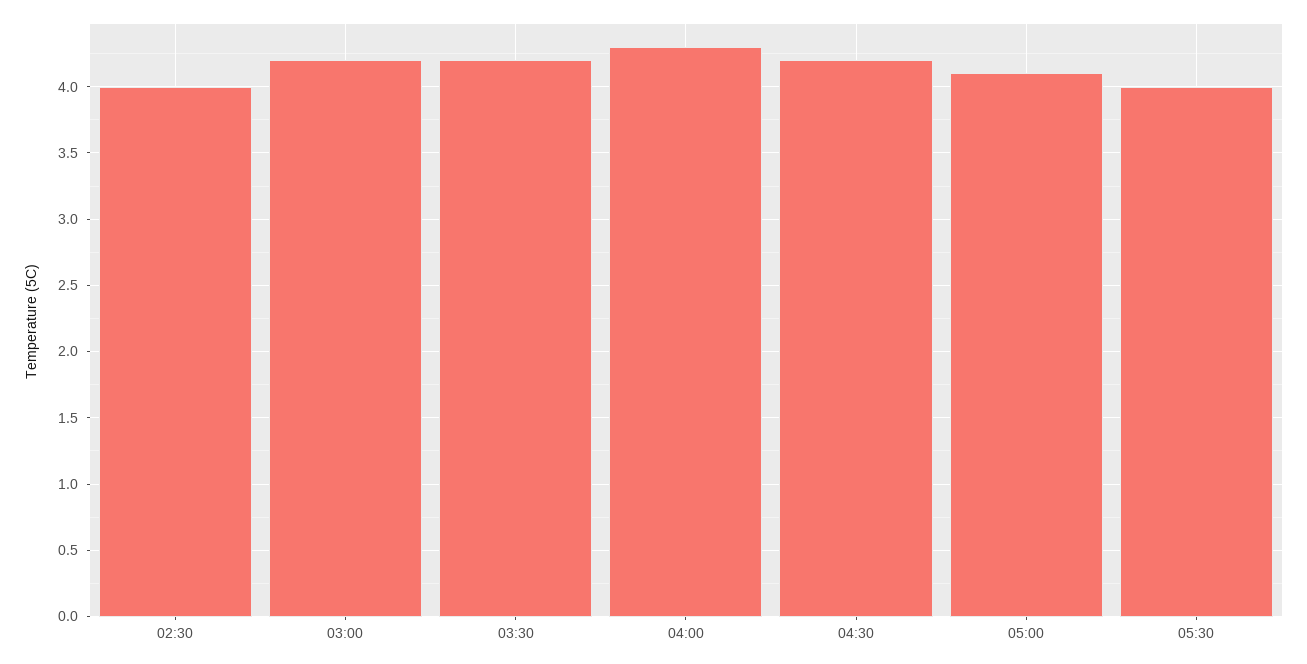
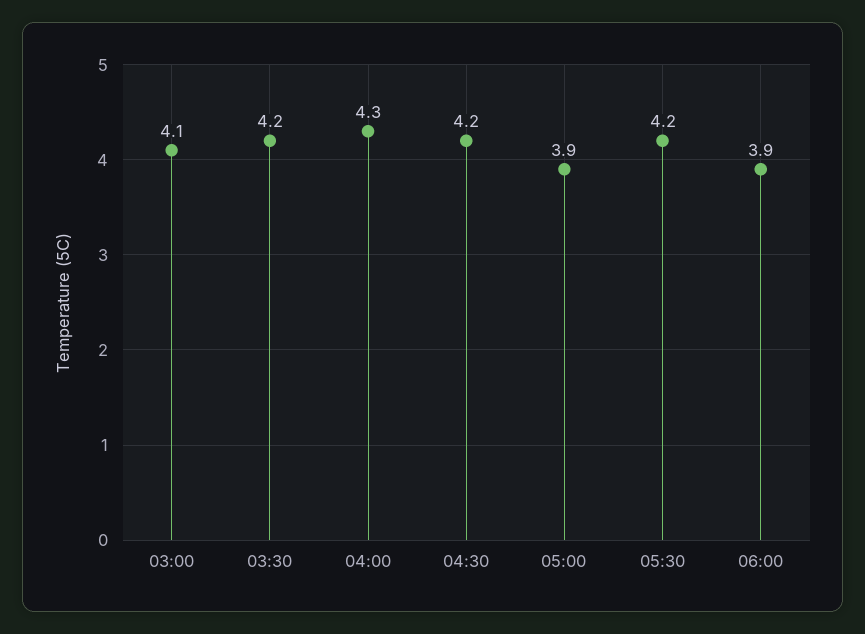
02:30: 4 -> none
03:00: 4.2 -> 4.1
05:00: 4.1 -> 3.9
05:30: 4 -> 4.2
06:00: none -> 3.9

